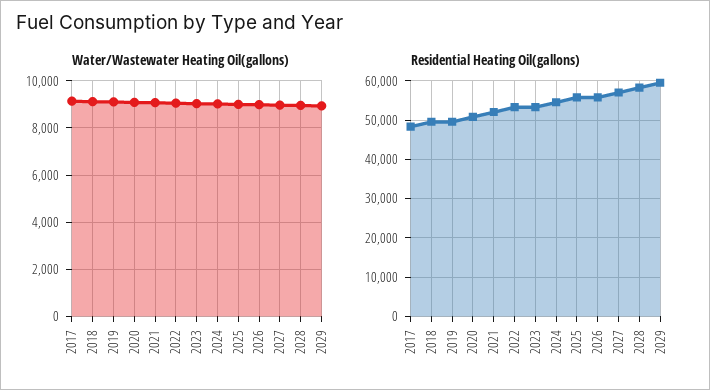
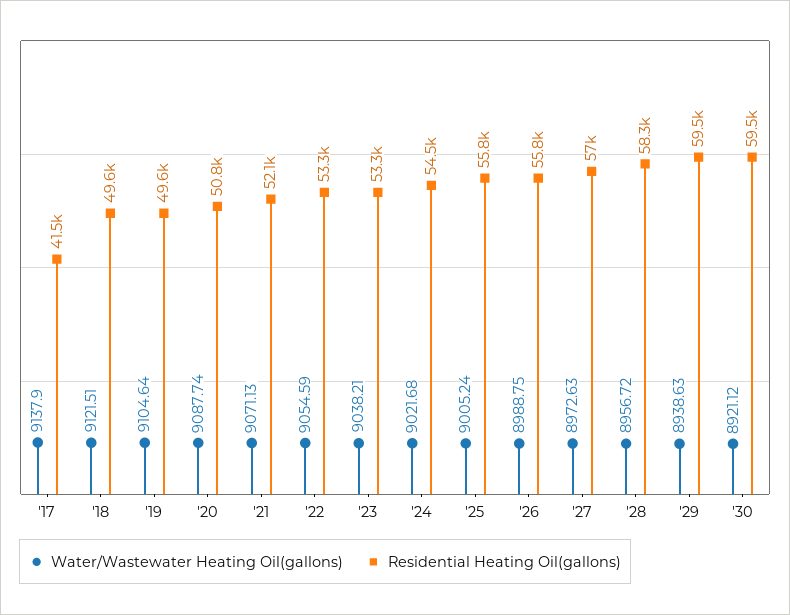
Residential Heating Oil(gallons), 2017: 48000 -> 41500
Water/Wastewater Heating Oil(gallons), '30: none -> 8921.12
Residential Heating Oil(gallons), '30: none -> 59500

